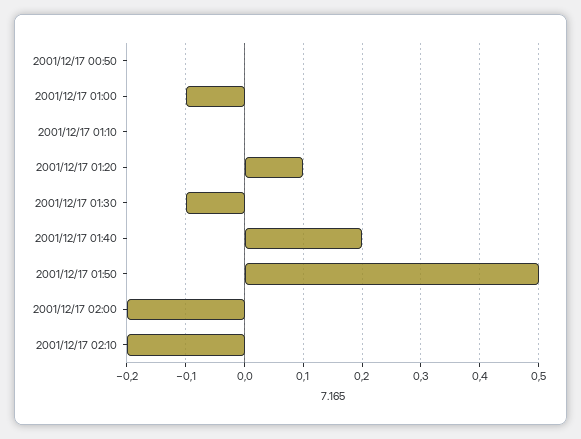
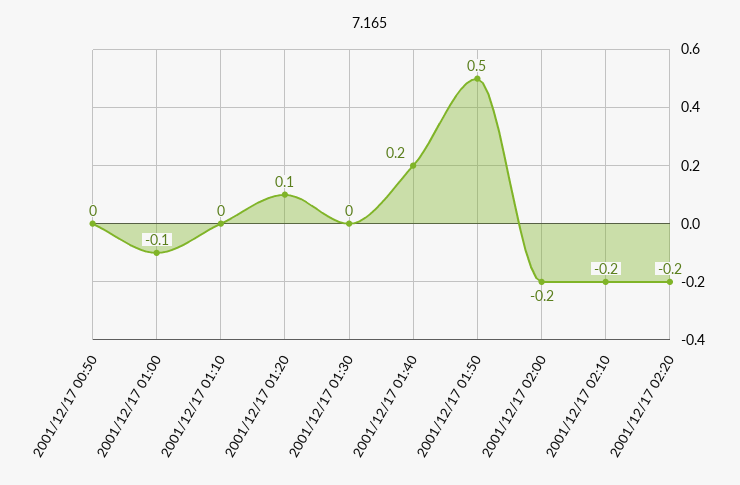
2001/12/17 01:30: -0.1 -> 0
2001/12/17 02:20: none -> -0.2

